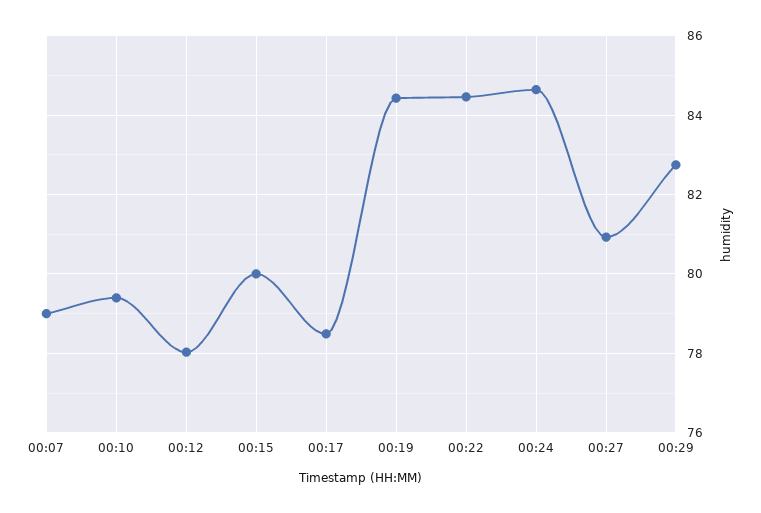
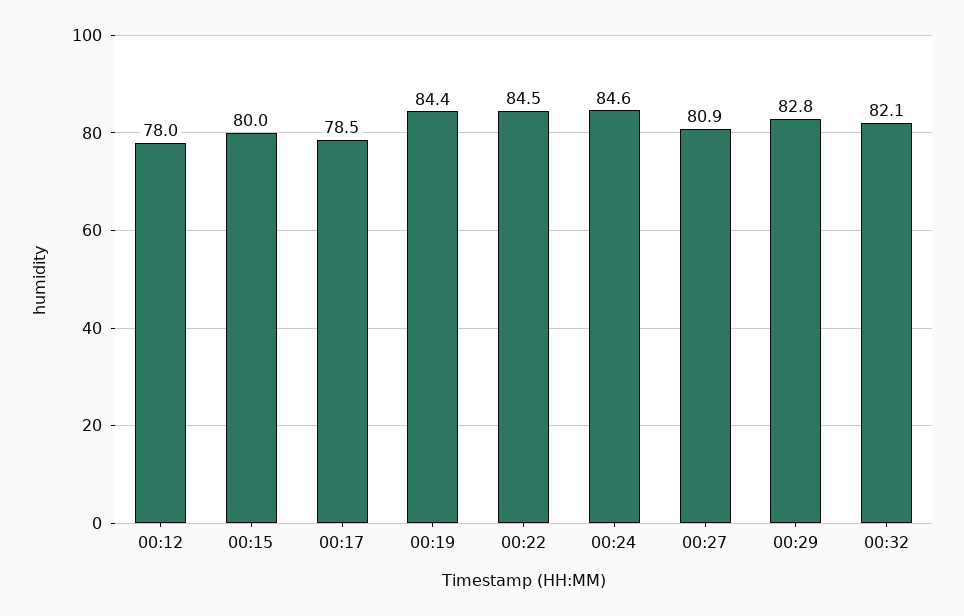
00:07: 79 -> none
00:10: 79.4 -> none
00:32: none -> 82.1

